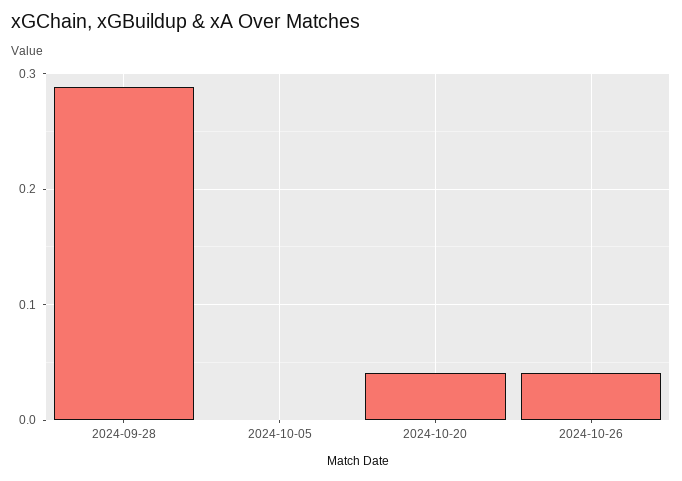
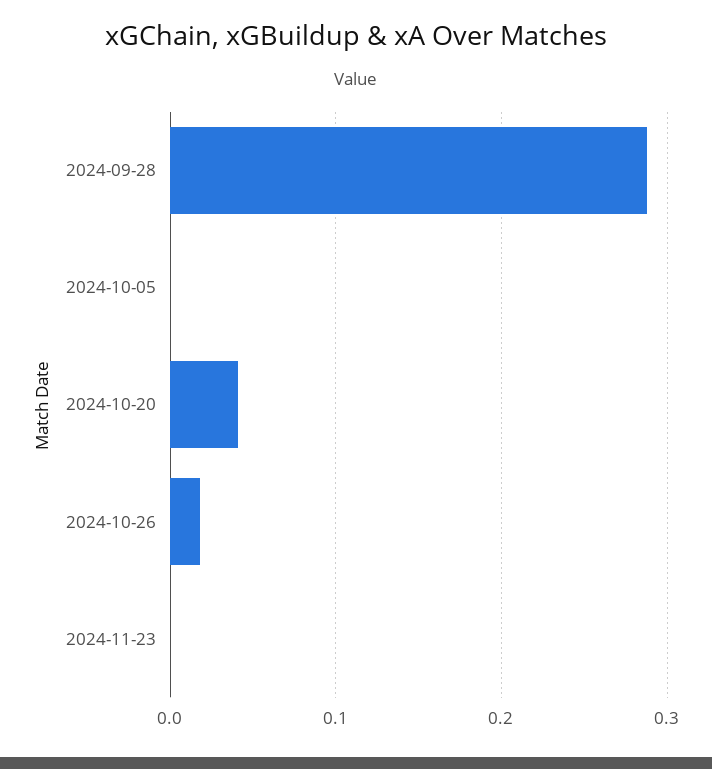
2024-10-26: 0.04 -> 0.02
2024-11-23: none -> 0

